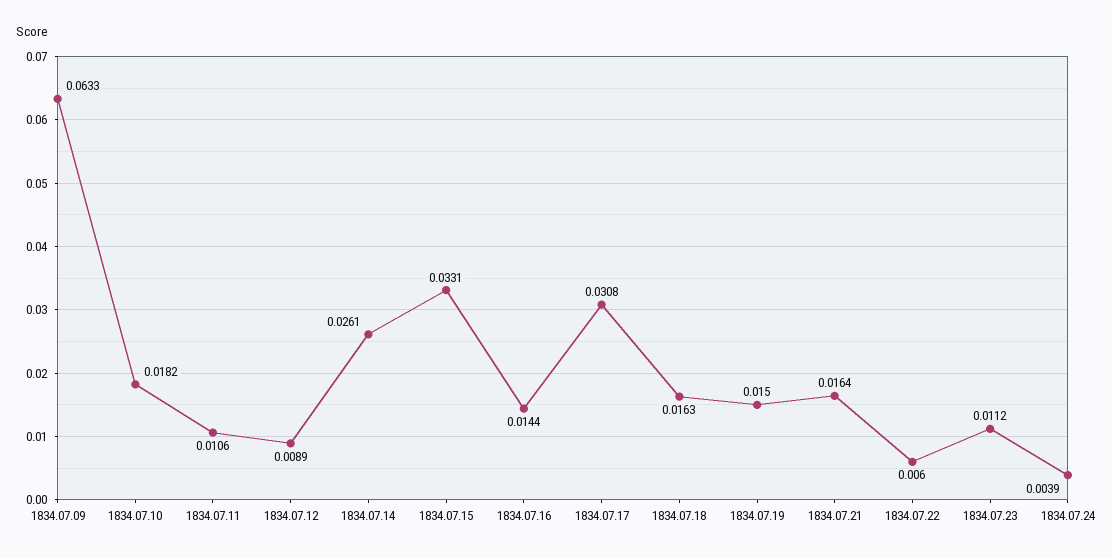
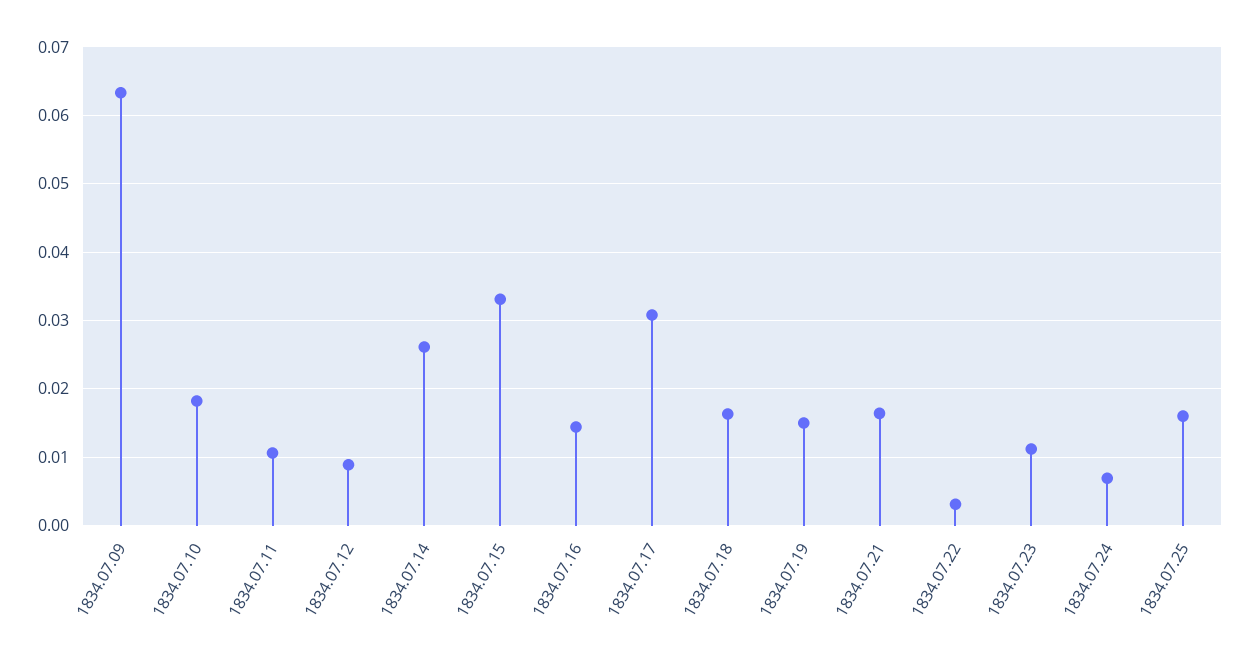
1834.07.22: 0.006 -> 0.003
1834.07.24: 0.0039 -> 0.007
1834.07.25: none -> 0.016

